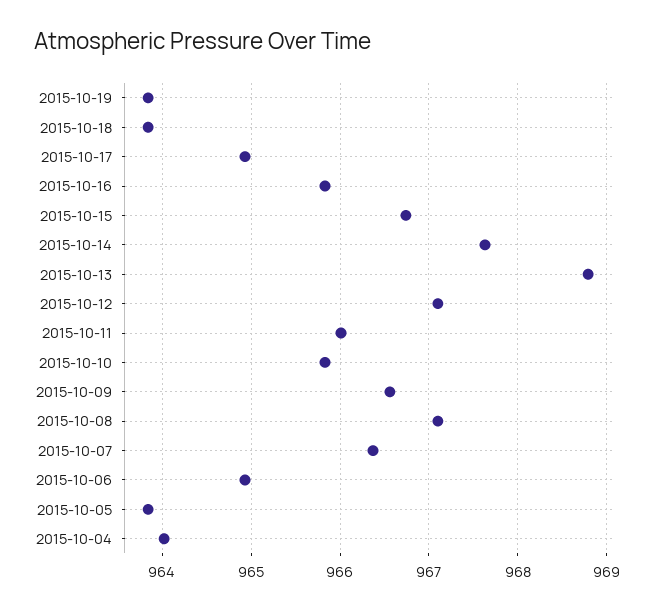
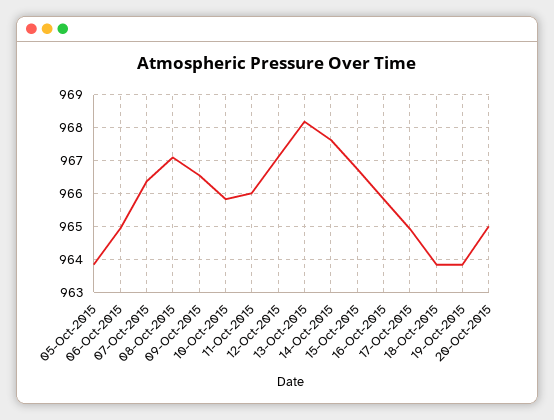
2015-10-13: 968.8 -> 968.2
2015-10-04: 964 -> none
20-Oct-2015: none -> 965

